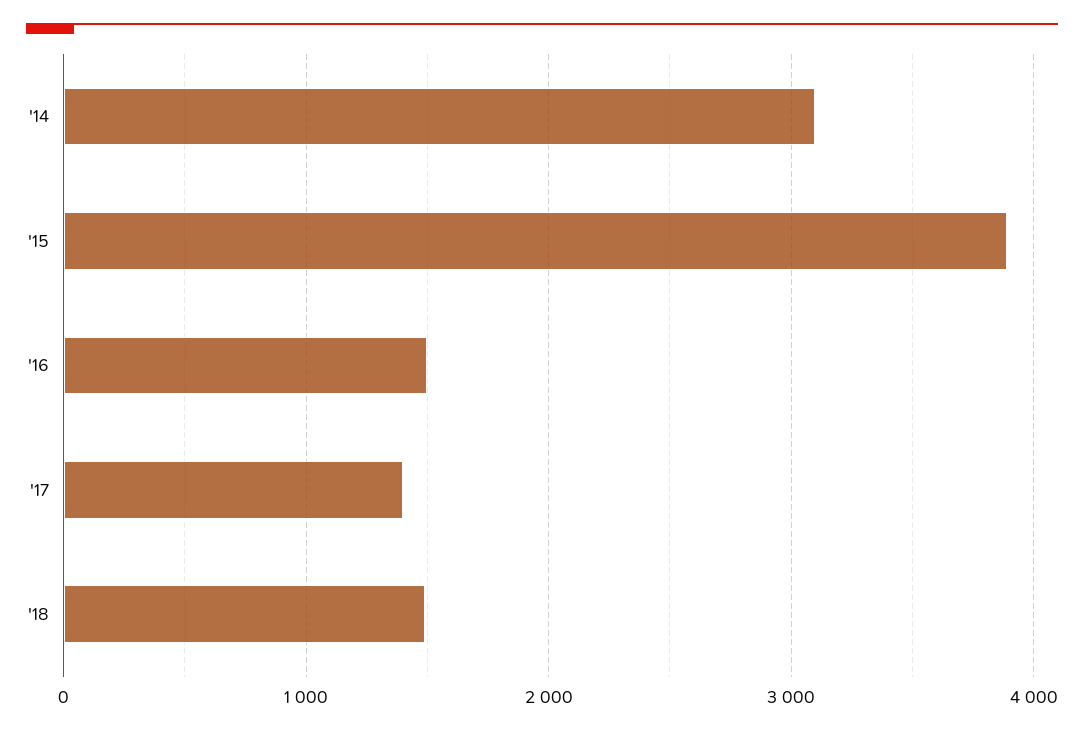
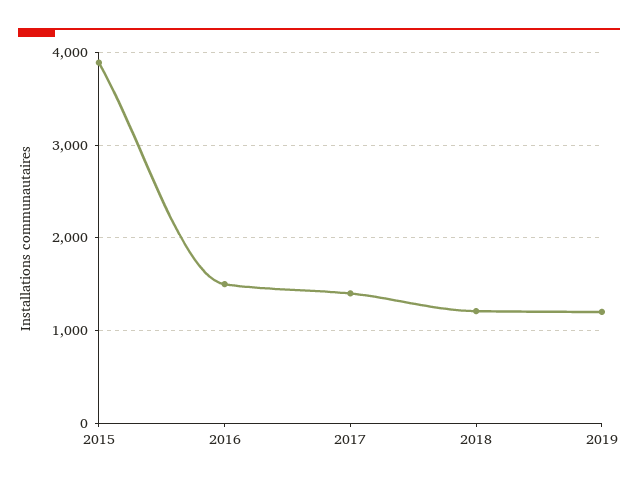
'14: 3100 -> none
'18: 1500 -> 1200
2019: none -> 1200

